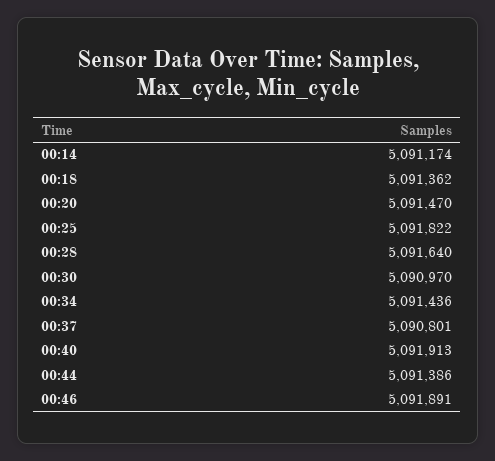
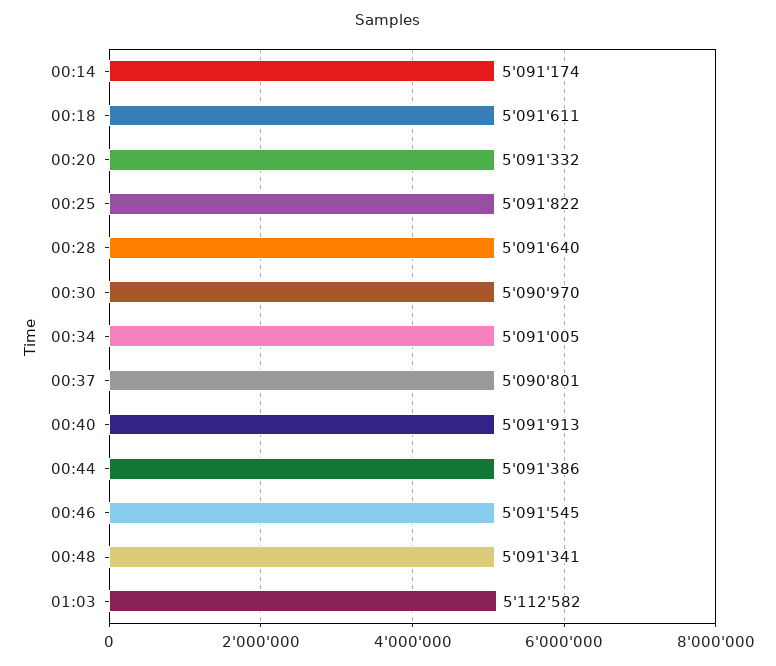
00:18: 5091362 -> 5091611
00:20: 5091470 -> 5091332
00:34: 5091436 -> 5091005
00:46: 5091891 -> 5091545
00:48: none -> 5091341
01:03: none -> 5112582

